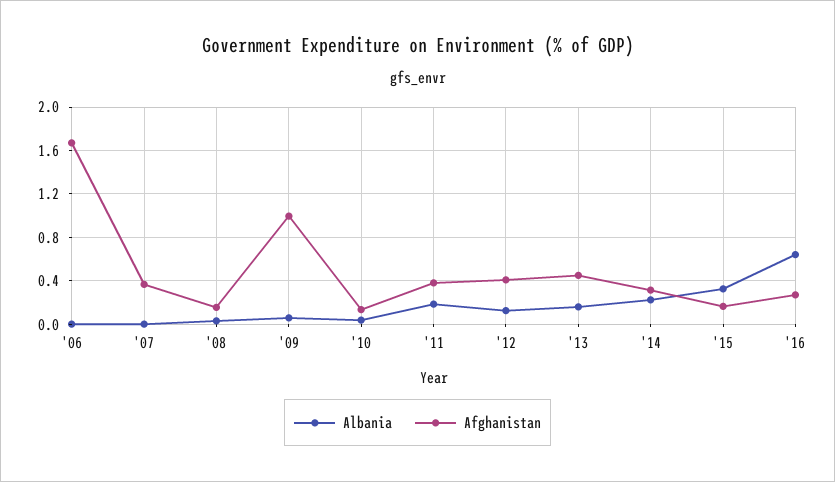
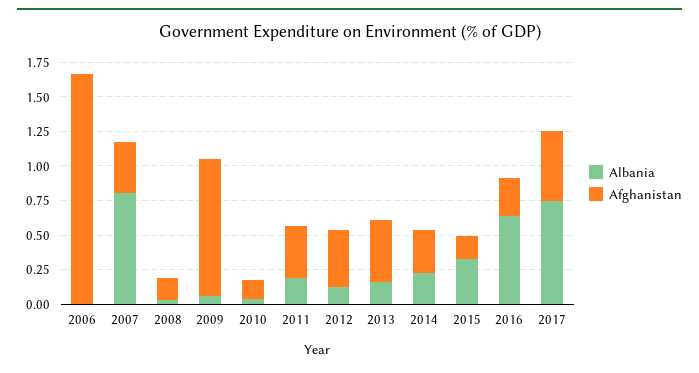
Albania, '07: 0 -> 0.75
Albania, 2017: none -> 0.75
Afghanistan, 2017: none -> 0.5

